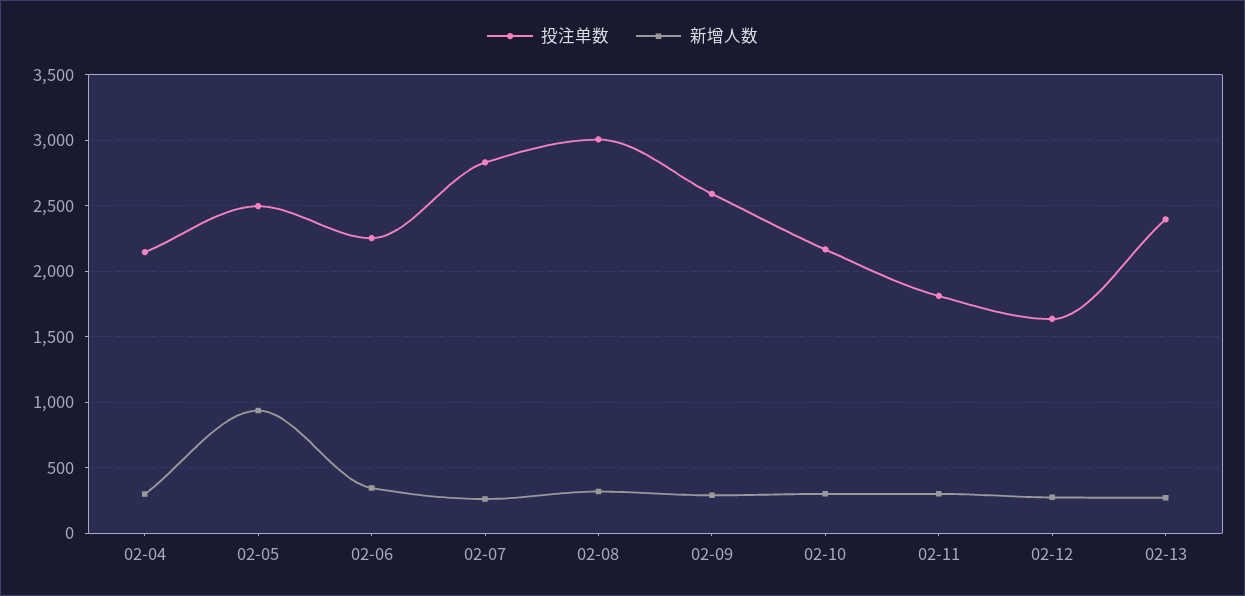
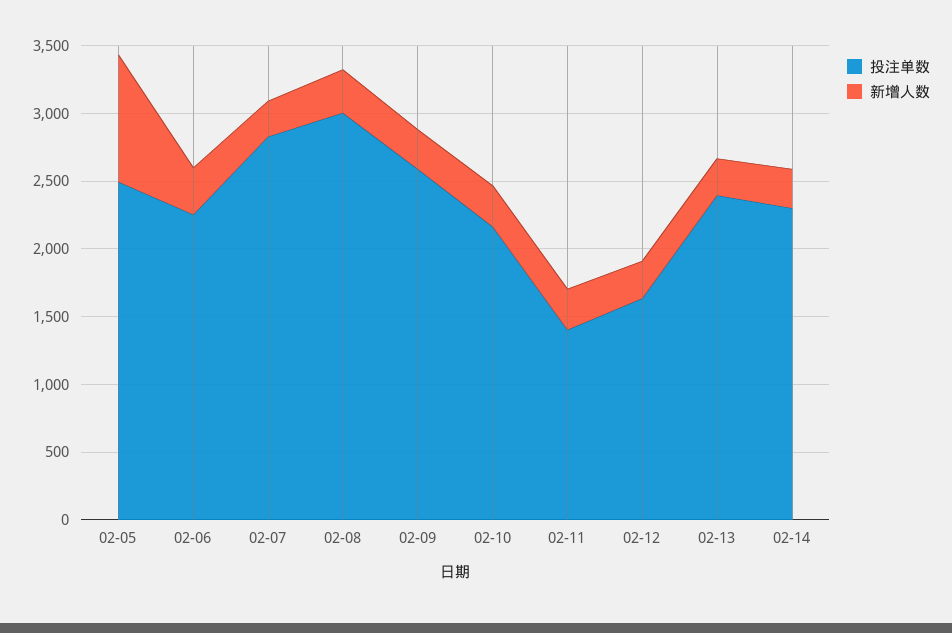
投注单数, 02-04: 2150 -> none
新增人数, 02-04: 300 -> none
投注单数, 02-11: 1800 -> 1400
投注单数, 02-14: none -> 2300
新增人数, 02-14: none -> 300

